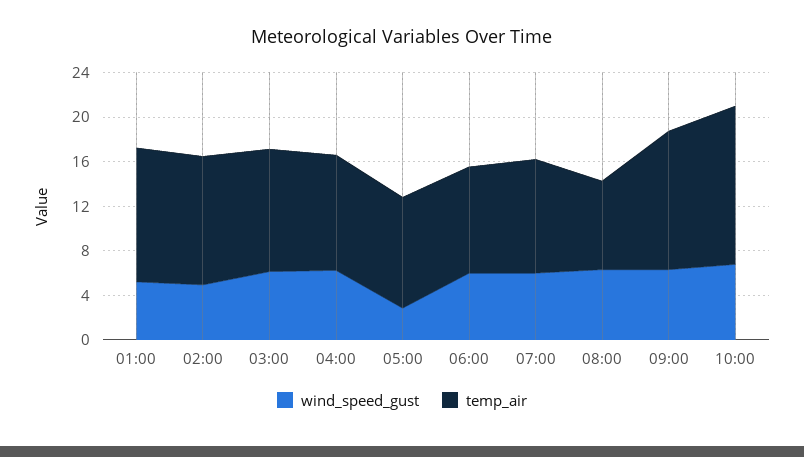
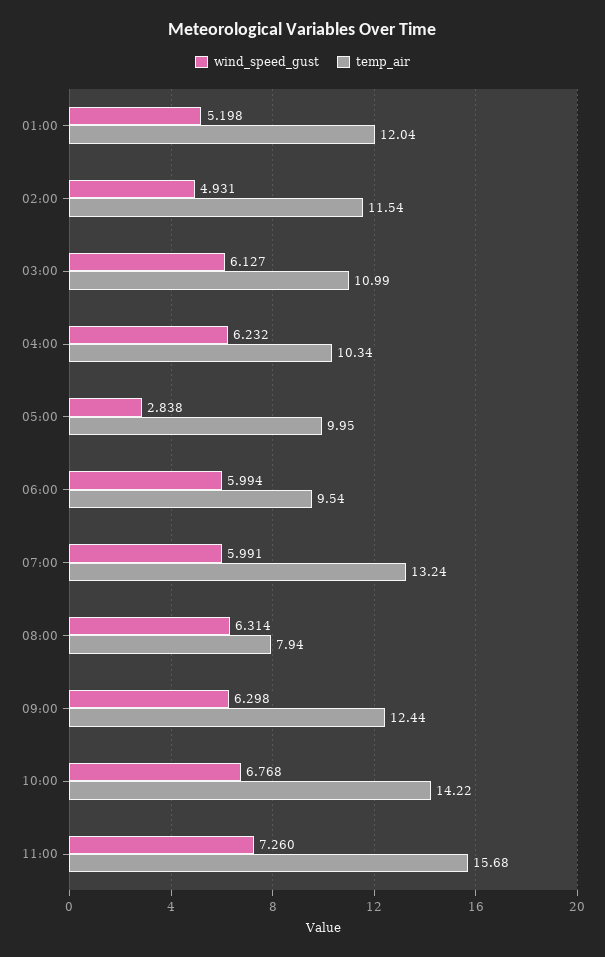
temp_air, 07:00: 10 -> 13.24
wind_speed_gust, 11:00: none -> 7.26
temp_air, 11:00: none -> 15.68

